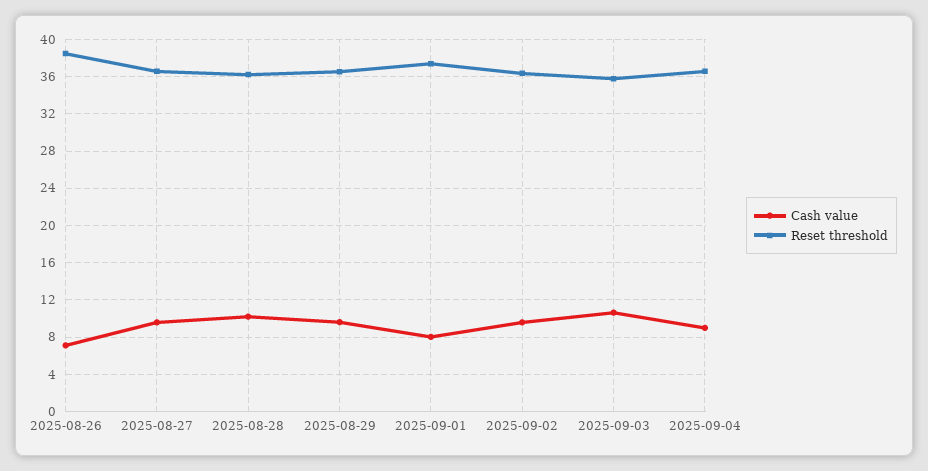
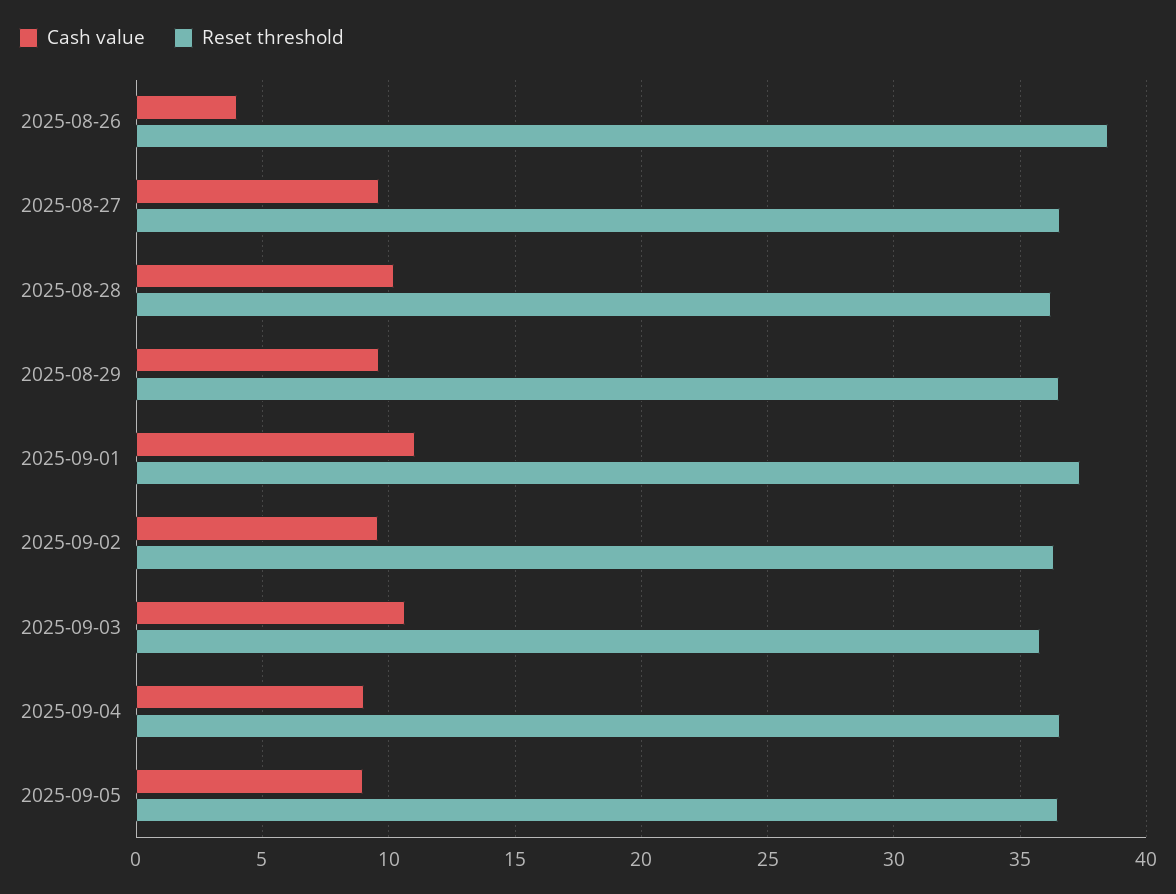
Cash value, 2025-08-26: 7 -> 4
Cash value, 2025-09-01: 8 -> 11
Cash value, 2025-09-05: none -> 9
Reset threshold, 2025-09-05: none -> 36.5

